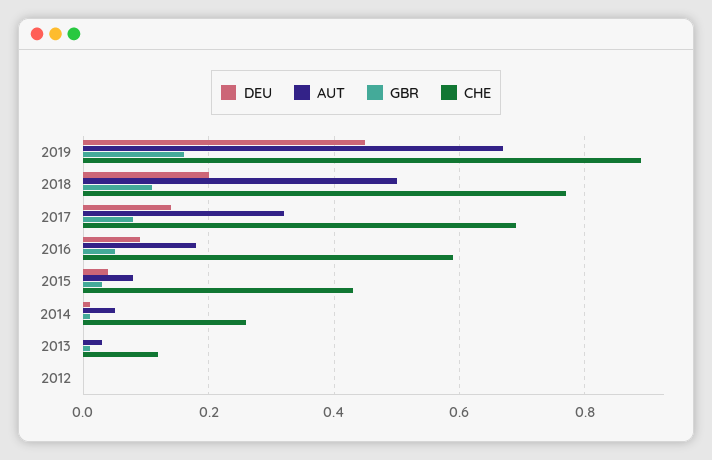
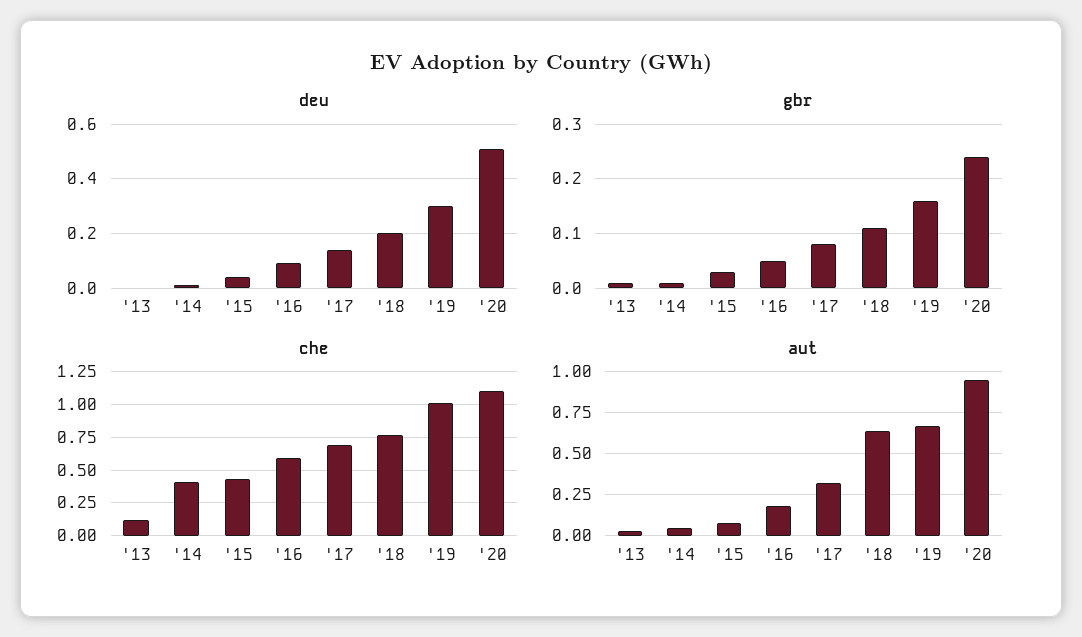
DEU, 2019: 0.45 -> 0.3
CHE, 2019: 0.9 -> 1
AUT, 2018: 0.5 -> 0.65
CHE, 2014: 0.25 -> 0.4
DEU, 2012: 0 -> none
AUT, 2012: 0 -> none
GBR, 2012: 0 -> none
CHE, 2012: 0 -> none
DEU, '20: none -> 0.5
GBR, '20: none -> 0.25
CHE, '20: none -> 1.1
AUT, '20: none -> 0.95

